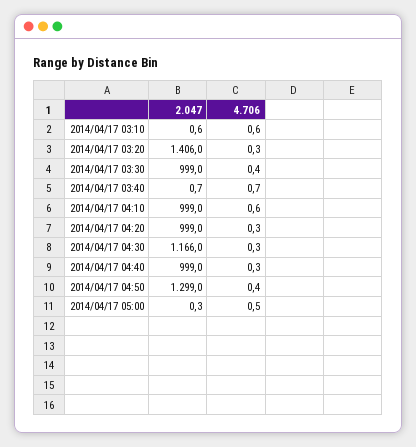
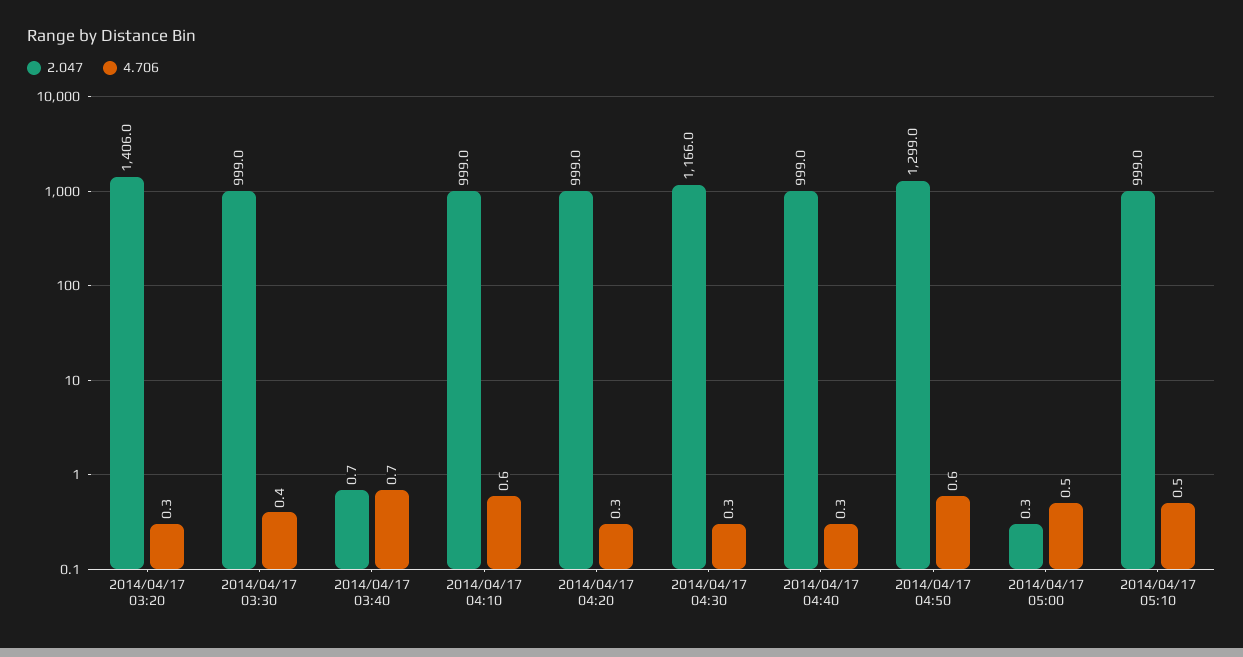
2.047, 2014/04/17 03:10: 0.6 -> none
4.706, 2014/04/17 03:10: 0.6 -> none
4.706, 2014/04/17 04:50: 0.4 -> 0.6
2.047, 2014/04/17 05:10: none -> 999
4.706, 2014/04/17 05:10: none -> 0.5

